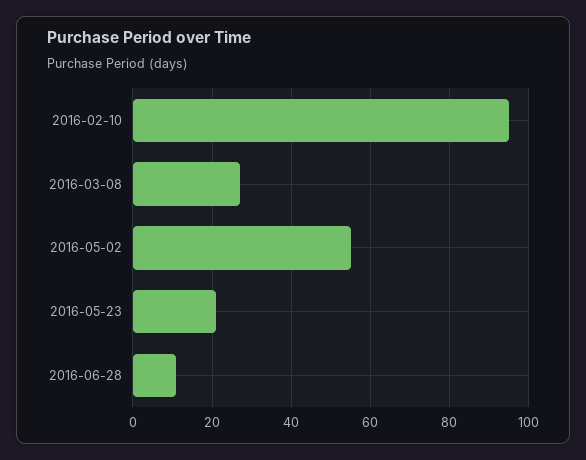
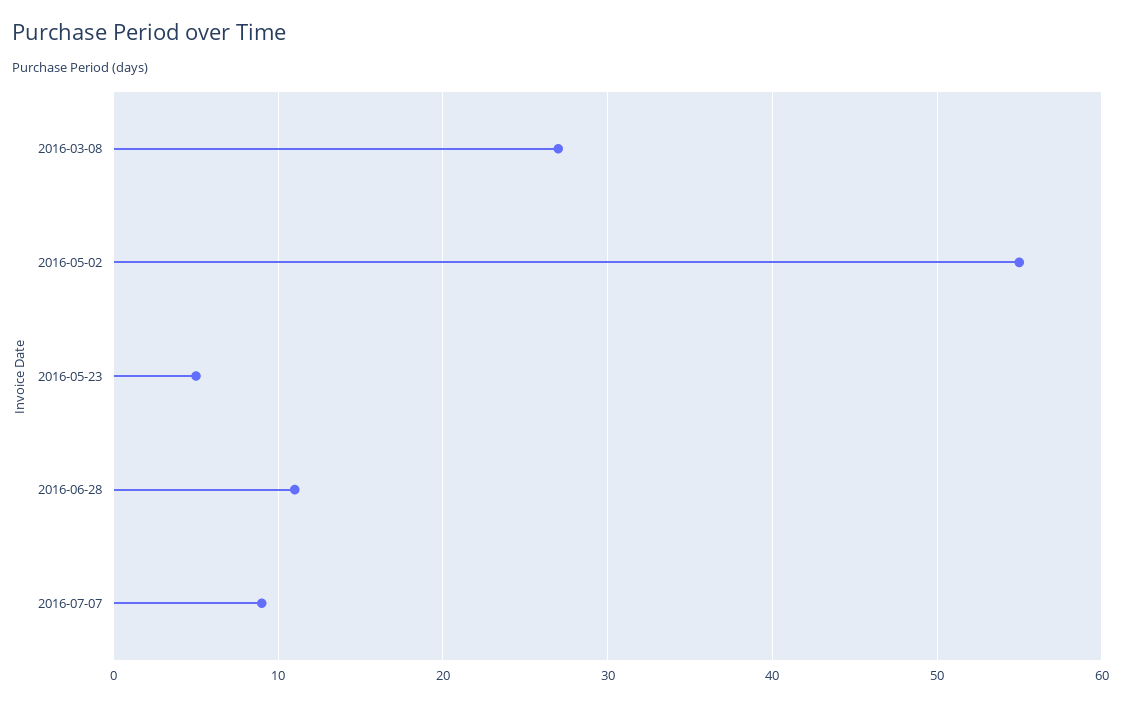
2016-02-10: 95 -> none
2016-05-23: 20 -> 5
2016-07-07: none -> 9

